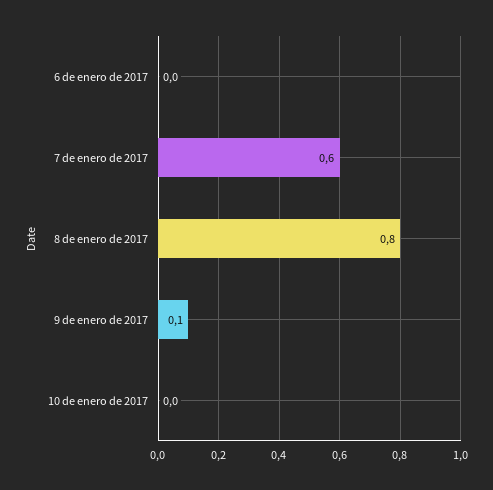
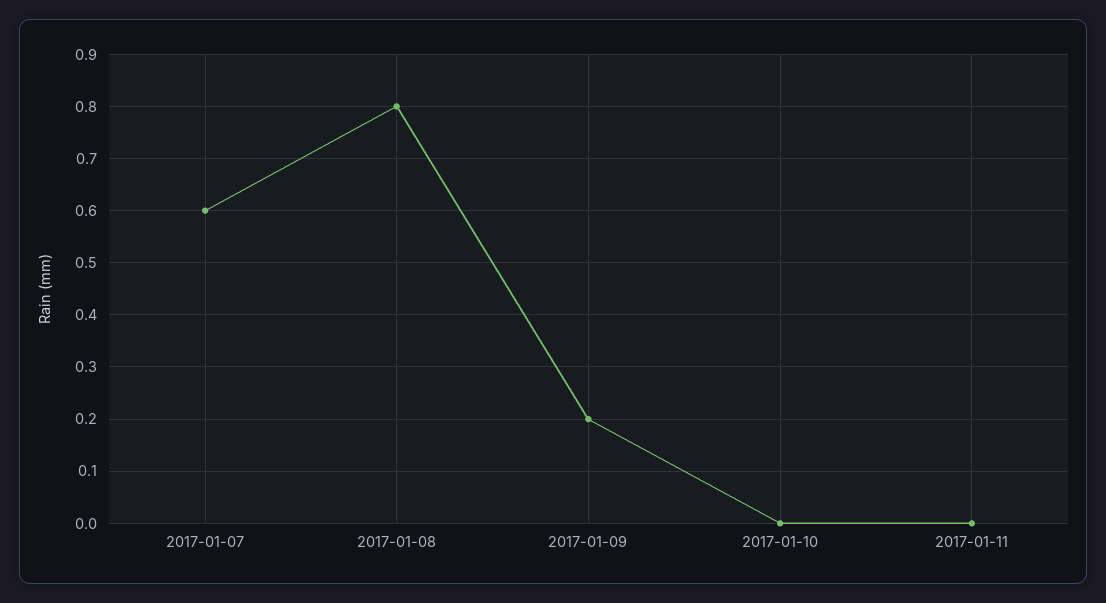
6 de enero de 2017: 0 -> none
9 de enero de 2017: 0.1 -> 0.2
2017-01-11: none -> 0

